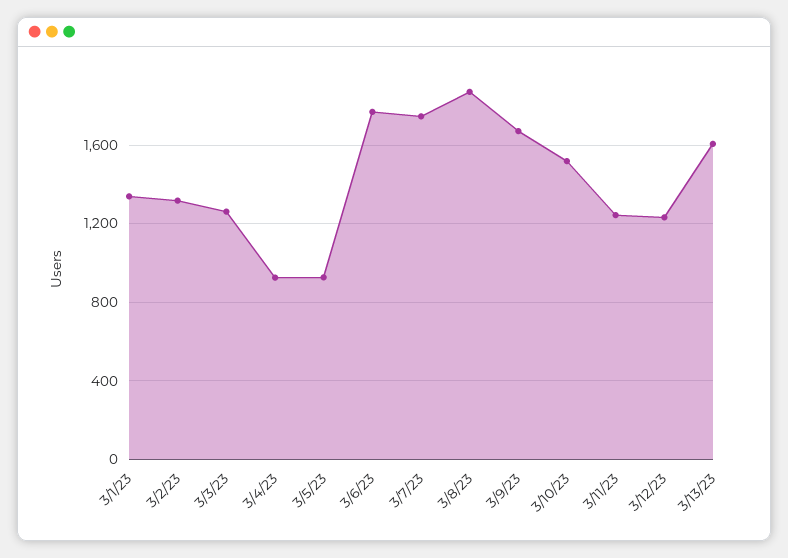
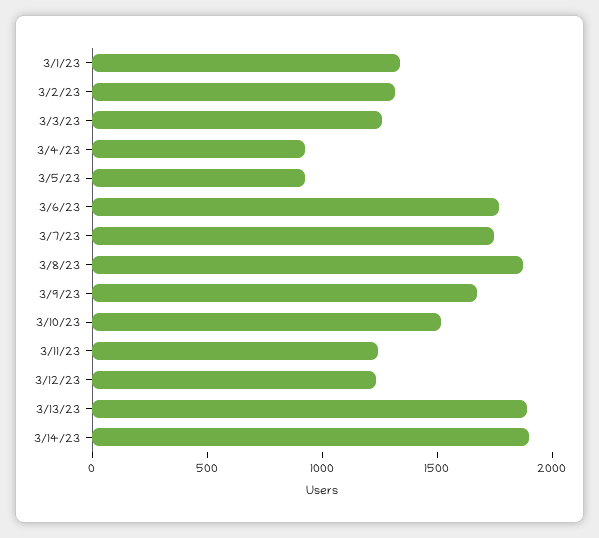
3/13/23: 1600 -> 1900
3/14/23: none -> 1900

